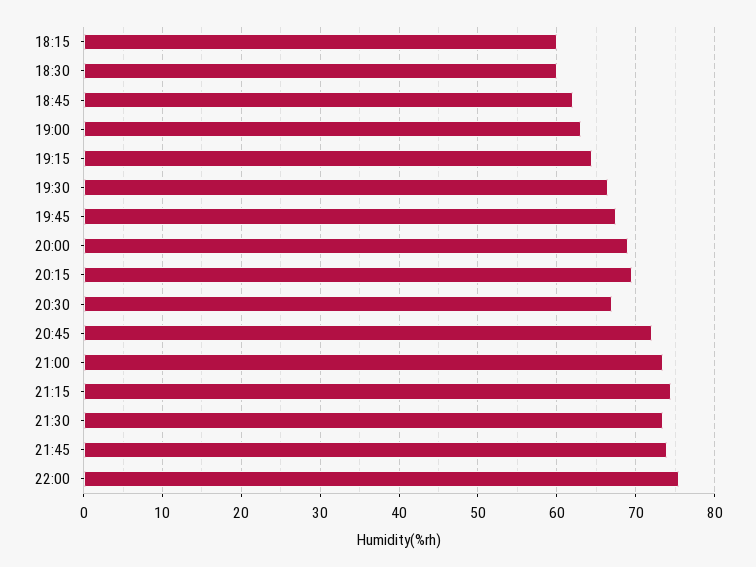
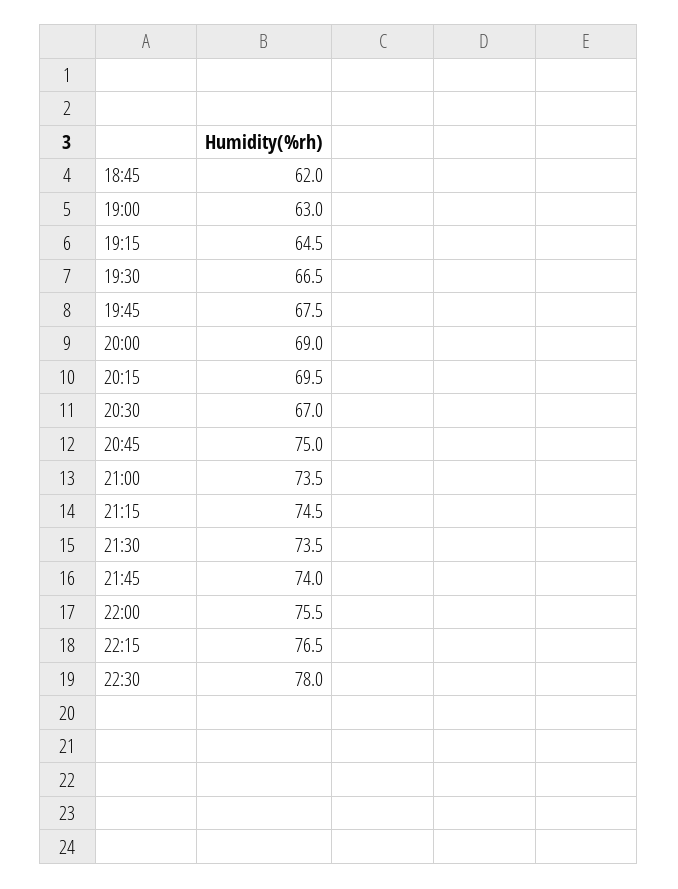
18:15: 60 -> none
18:30: 60 -> none
20:45: 72 -> 75
22:15: none -> 76.5
22:30: none -> 78

